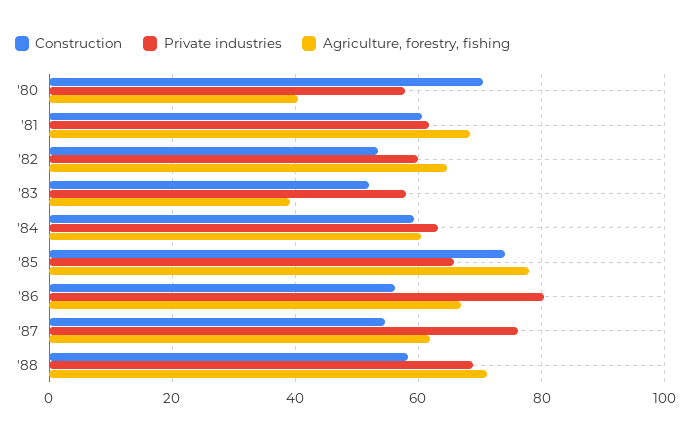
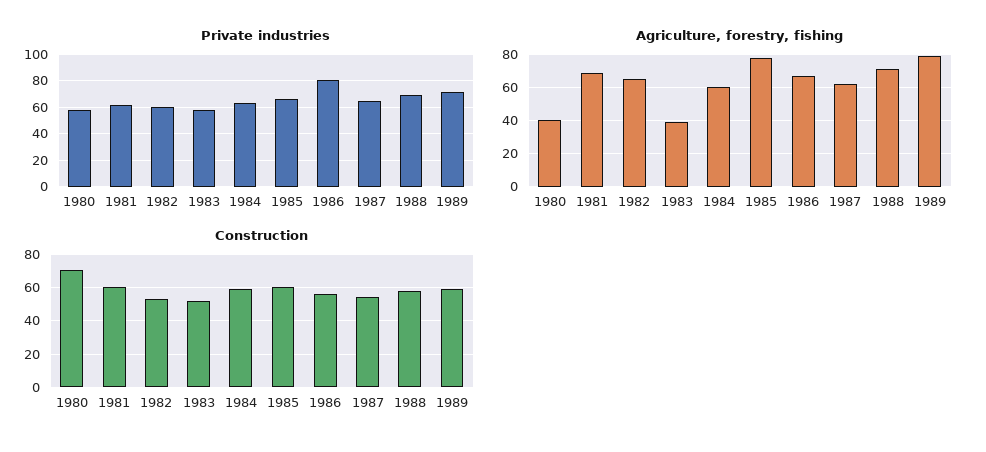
Construction, '85: 74 -> 60
Private industries, '87: 76 -> 65
Private industries, 1989: none -> 70
Agriculture, forestry, fishing, 1989: none -> 80
Construction, 1989: none -> 60

